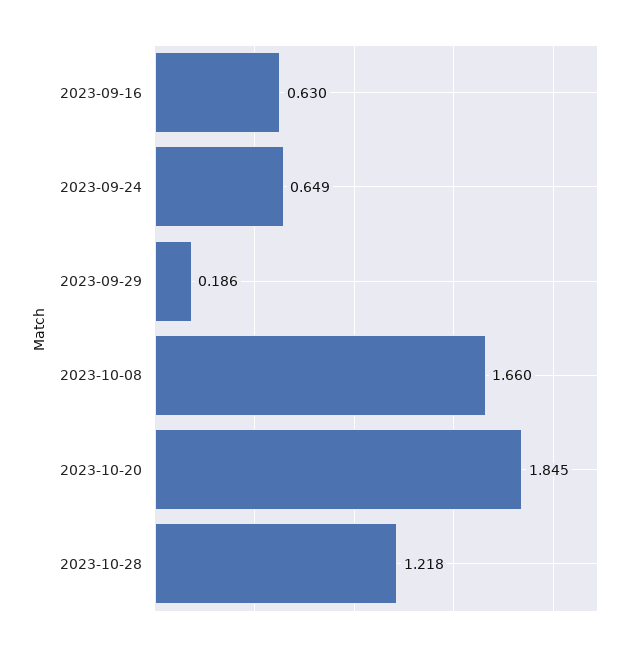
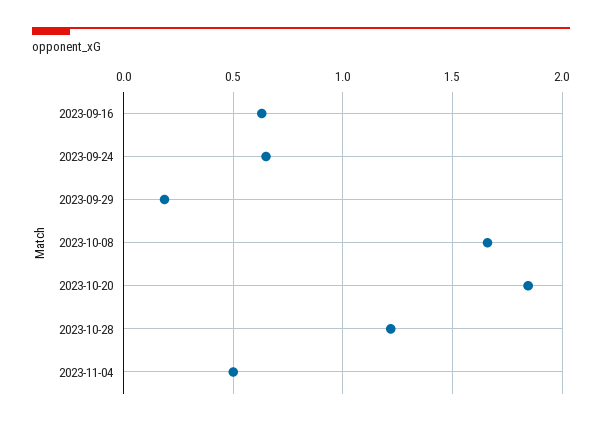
2023-11-04: none -> 0.5

